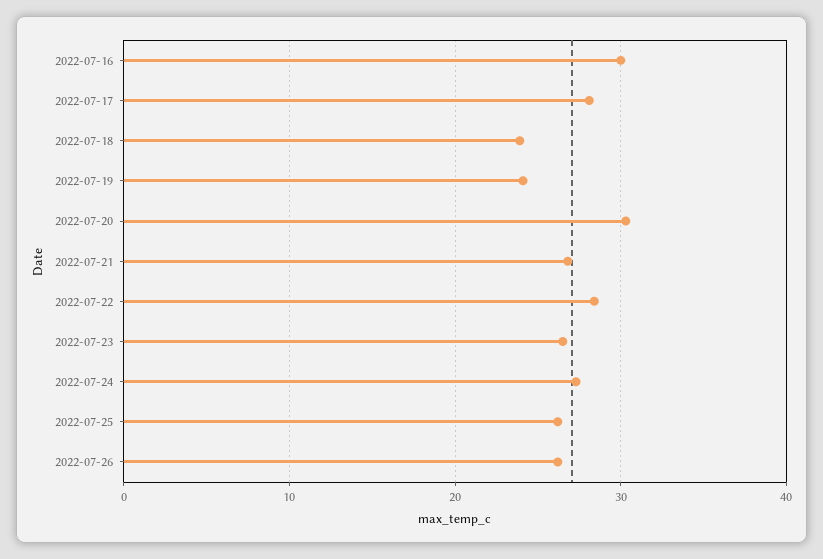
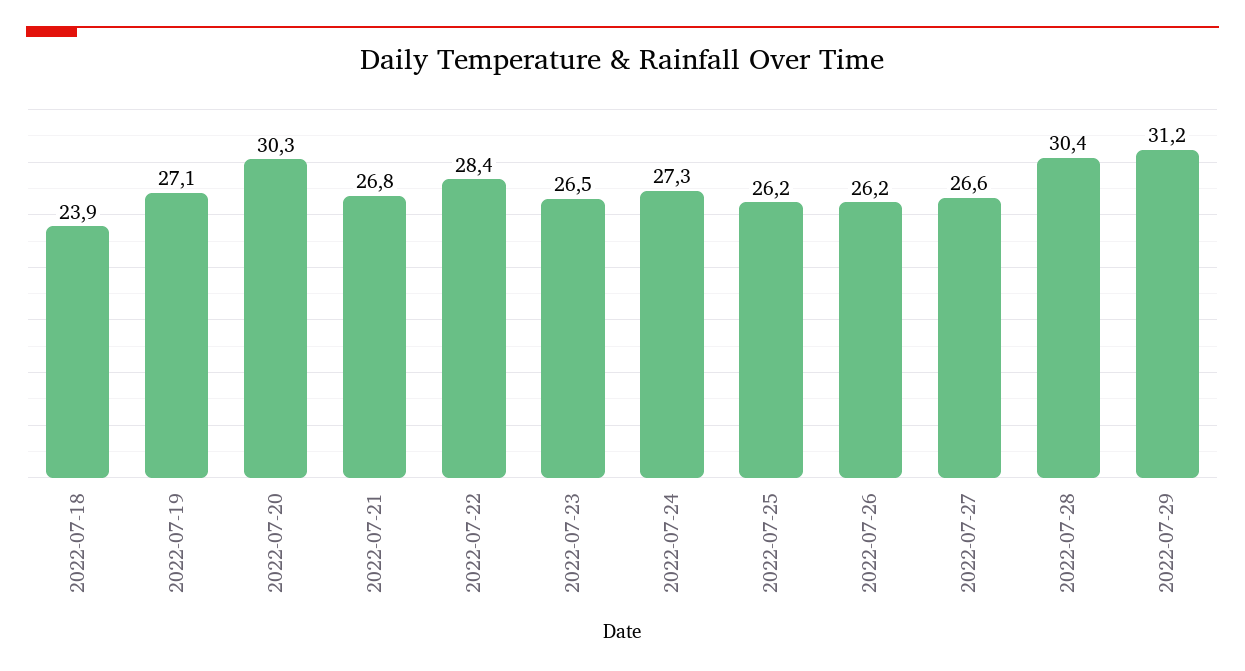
2022-07-16: 30 -> none
2022-07-17: 28 -> none
2022-07-19: 24 -> 27.1
2022-07-27: none -> 26.6
2022-07-28: none -> 30.4
2022-07-29: none -> 31.2

